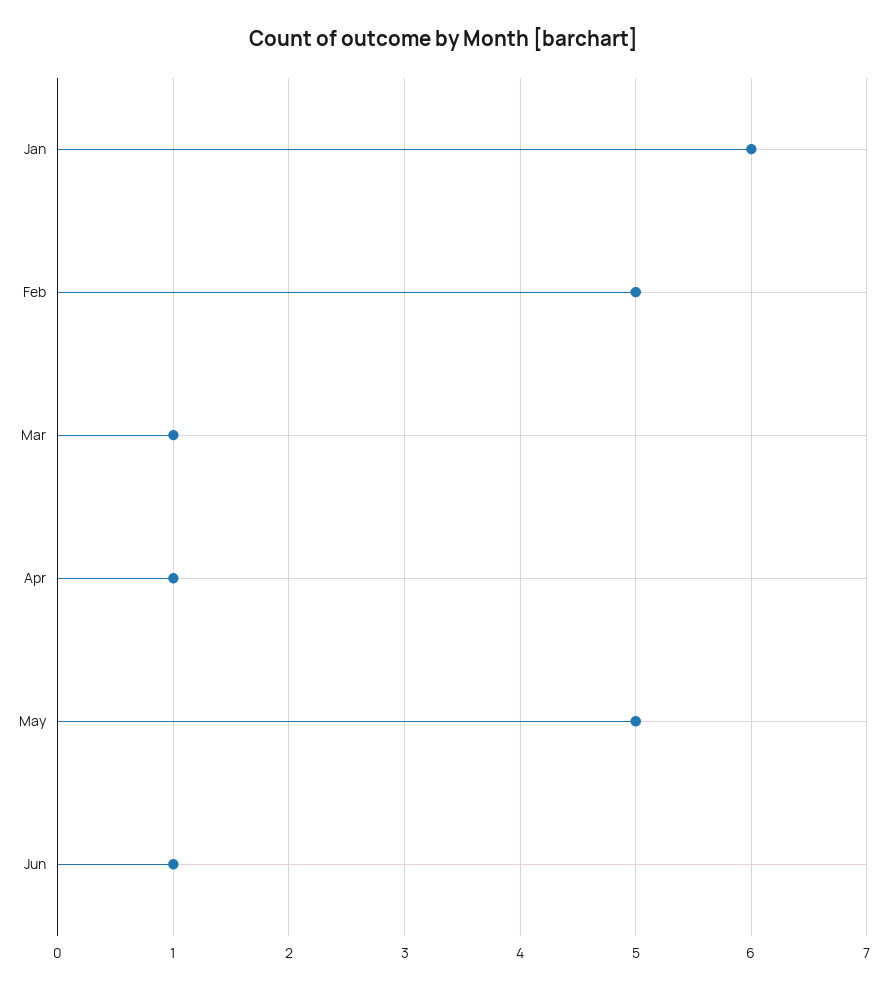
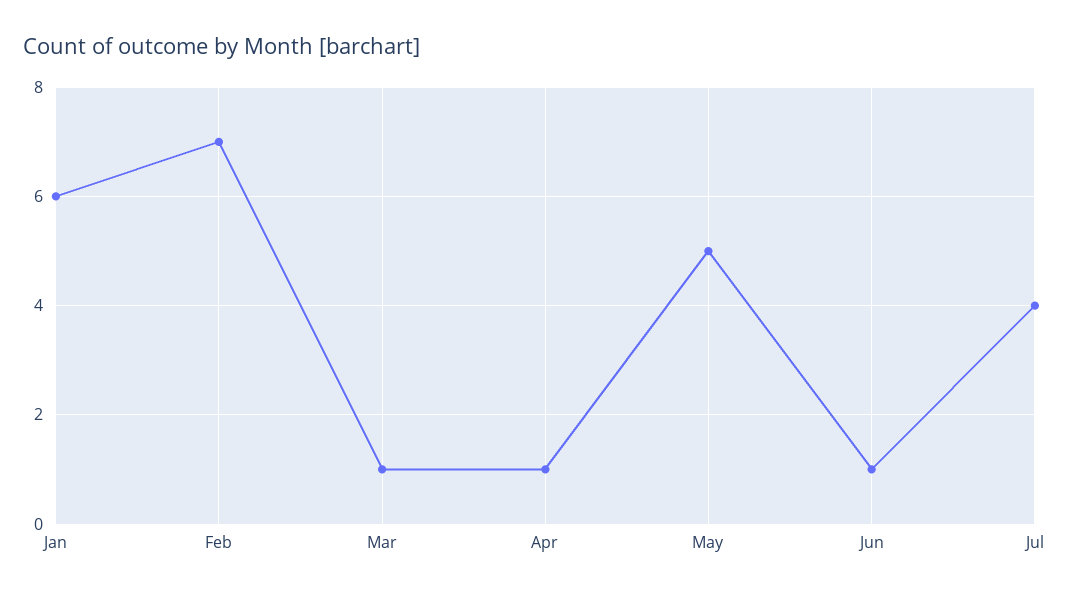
Feb: 5 -> 7
Jul: none -> 4

